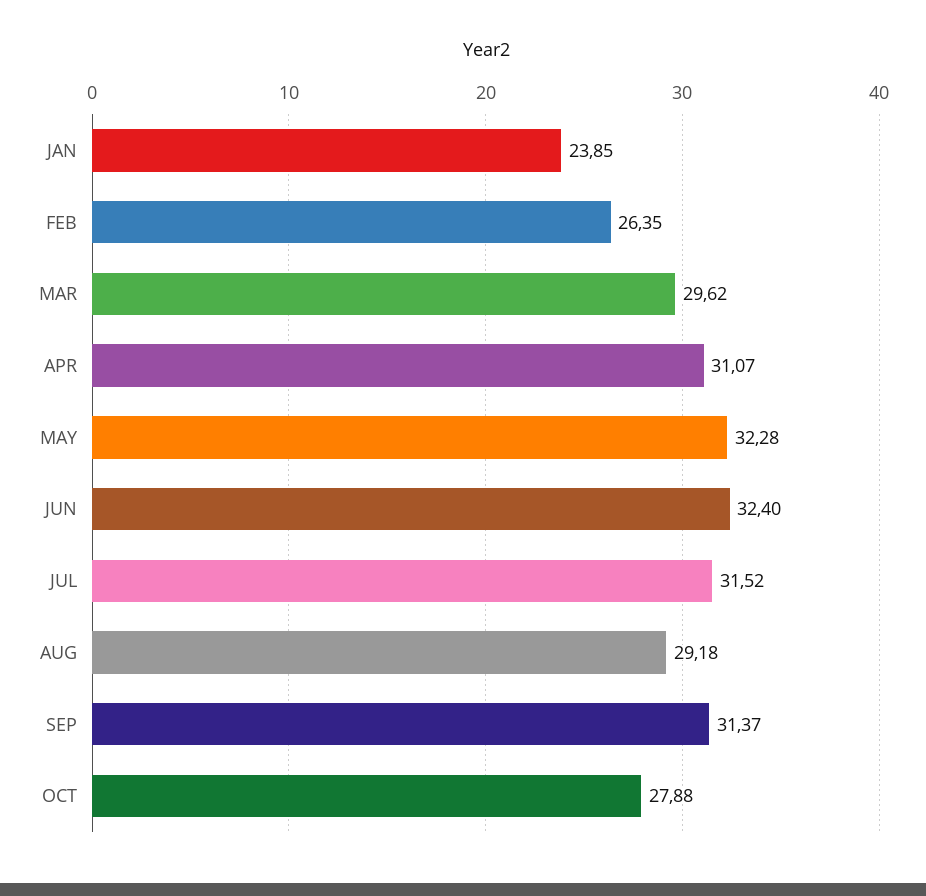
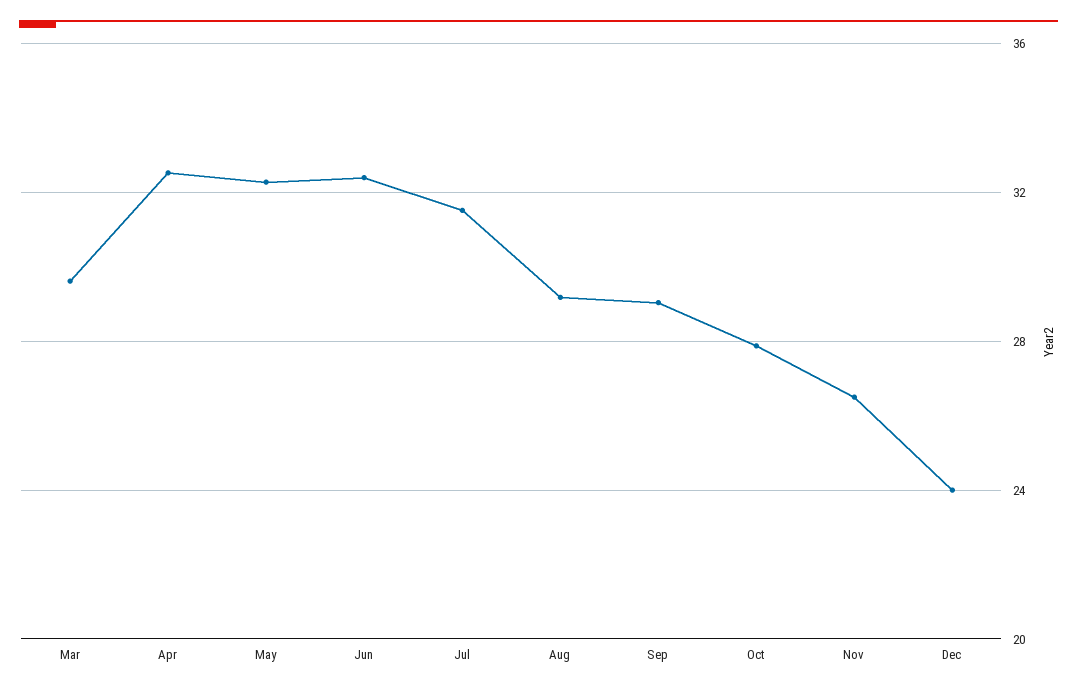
JAN: 23.85 -> none
FEB: 26.35 -> none
APR: 31.07 -> 32.5
SEP: 31.37 -> 29
Nov: none -> 26.5
Dec: none -> 24

